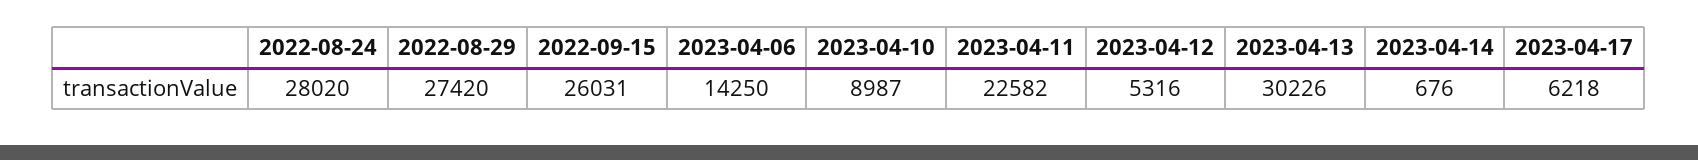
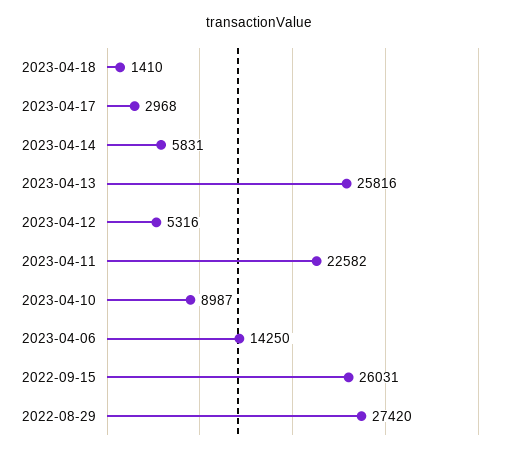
2022-08-24: 28020 -> none
2023-04-13: 30226 -> 25816
2023-04-14: 676 -> 5831
2023-04-17: 6218 -> 2968
2023-04-18: none -> 1410

